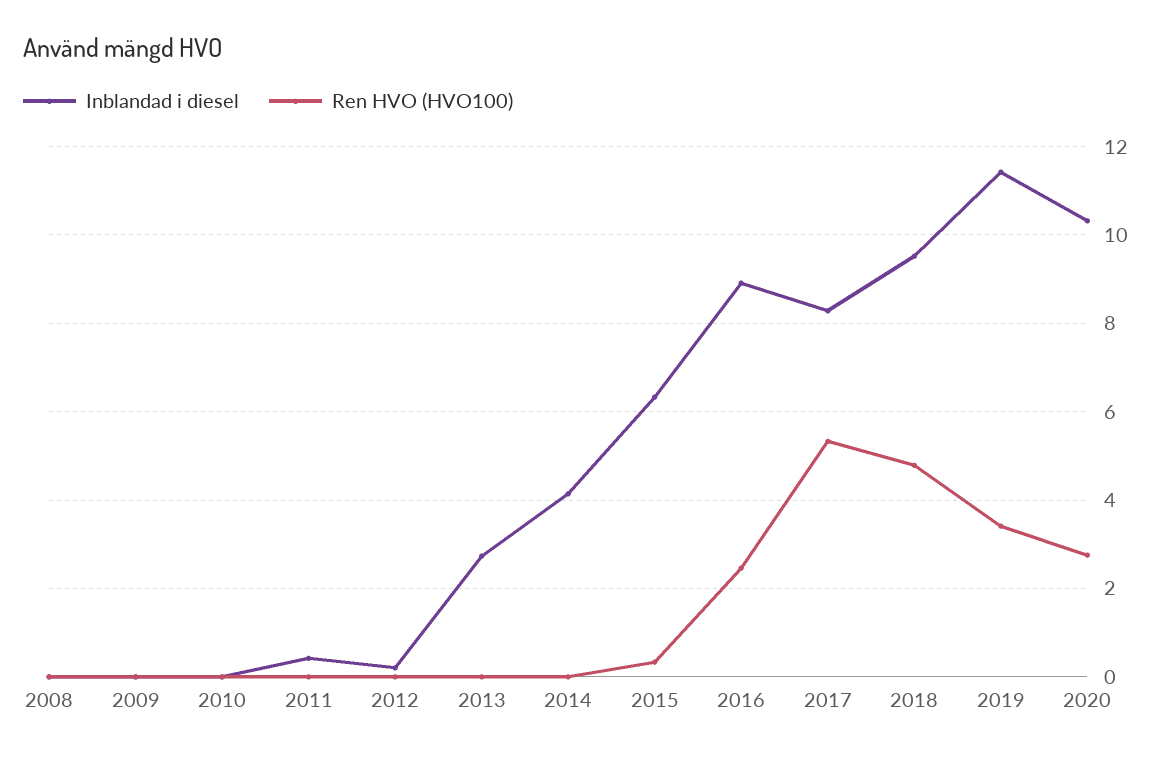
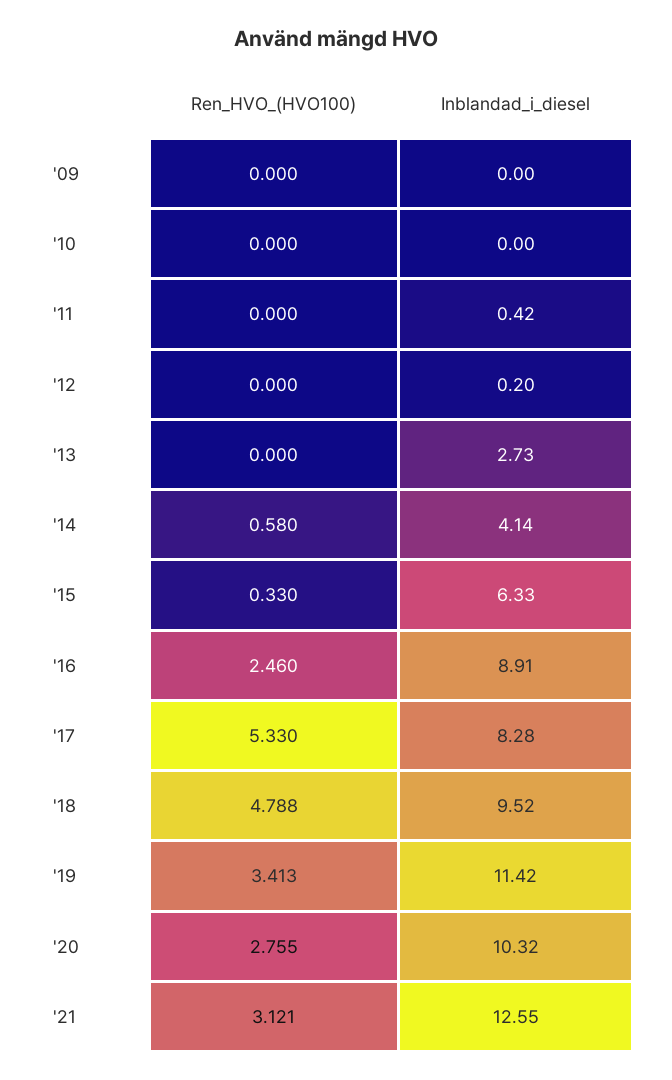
Inblandad i diesel, 2008: 0 -> none
Ren HVO (HVO100), 2008: 0 -> none
Ren HVO (HVO100), 2014: 0 -> 0.58
Ren HVO (HVO100), '21: none -> 3.121
Inblandad i diesel, '21: none -> 12.55

